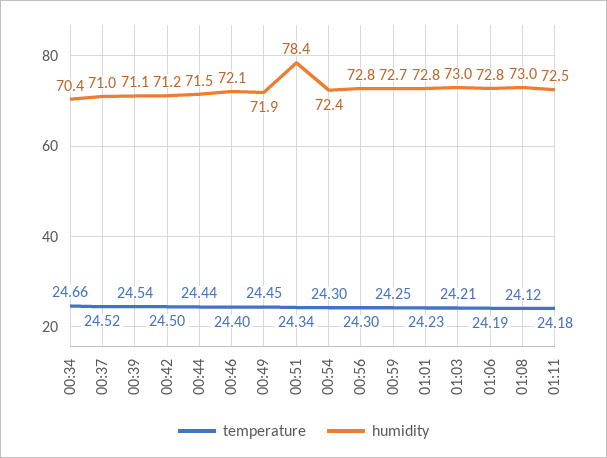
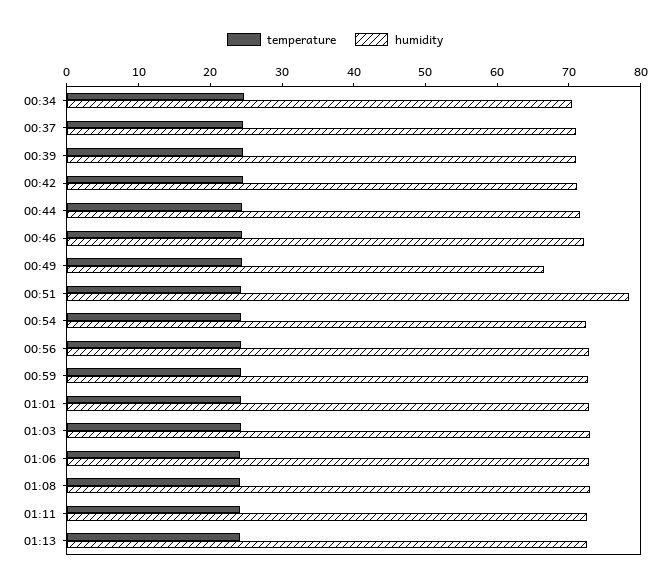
humidity, 00:49: 71.9 -> 66
temperature, 01:13: none -> 24
humidity, 01:13: none -> 72

